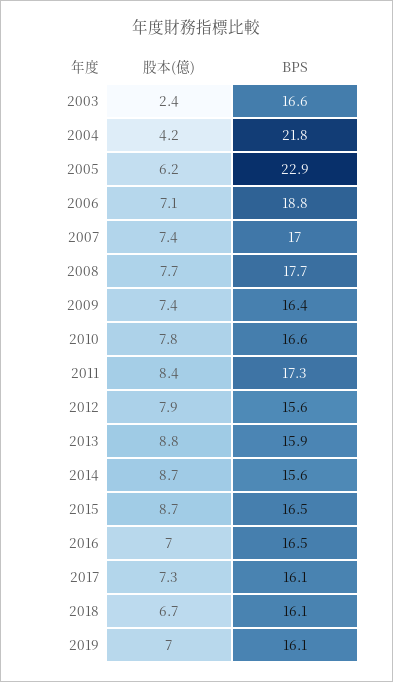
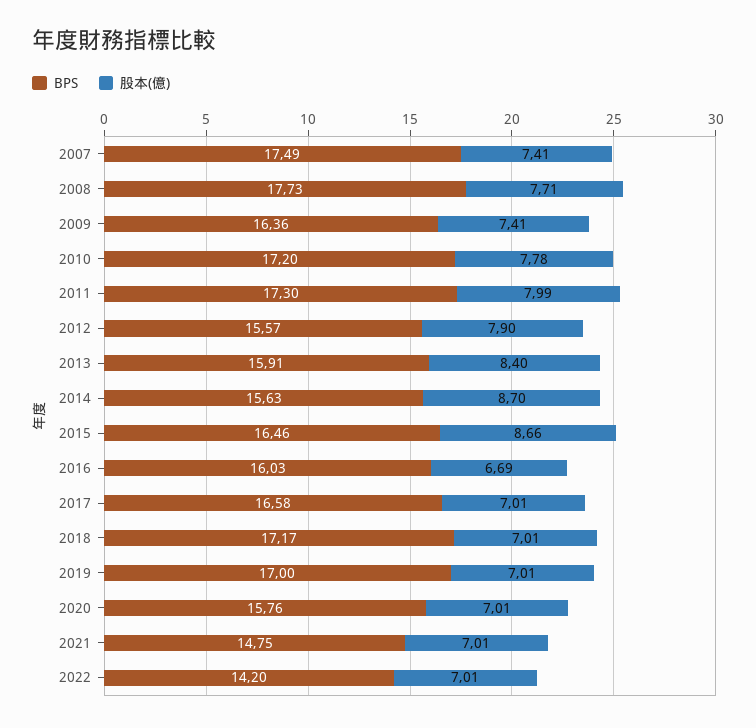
股本(億), 2003: 2.4 -> none
BPS, 2003: 16.6 -> none
股本(億), 2004: 4.2 -> none
BPS, 2004: 21.8 -> none
股本(億), 2005: 6.2 -> none
BPS, 2005: 22.9 -> none
股本(億), 2006: 7.1 -> none
BPS, 2006: 18.8 -> none
BPS, 2007: 17 -> 17.49
BPS, 2010: 16.6 -> 17.2
股本(億), 2011: 8.4 -> 7.99
股本(億), 2013: 8.8 -> 8.4
股本(億), 2016: 7 -> 6.69
BPS, 2016: 16.5 -> 16.03
股本(億), 2017: 7.3 -> 7.01
BPS, 2017: 16.1 -> 16.58
股本(億), 2018: 6.7 -> 7.01
BPS, 2018: 16.1 -> 17.17
BPS, 2019: 16.1 -> 17
BPS, 2020: none -> 15.76
股本(億), 2020: none -> 7.01
BPS, 2021: none -> 14.75
股本(億), 2021: none -> 7.01
BPS, 2022: none -> 14.2
股本(億), 2022: none -> 7.01

